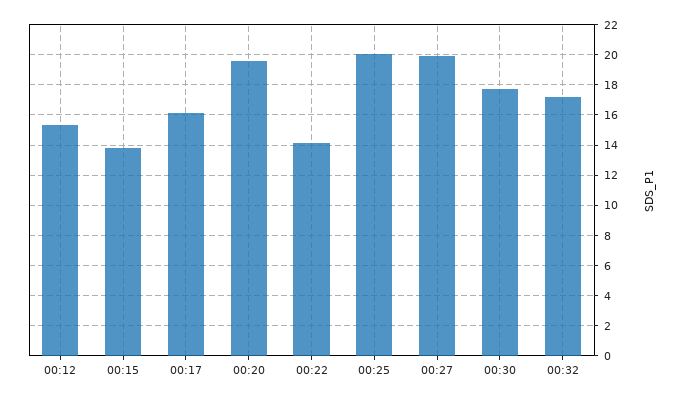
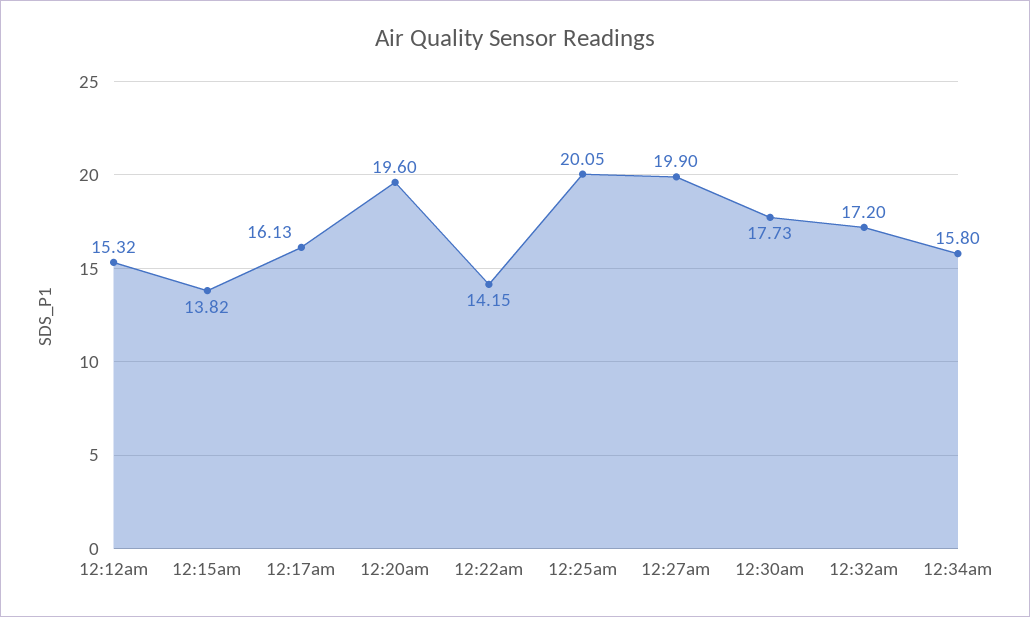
12:34am: none -> 15.8

